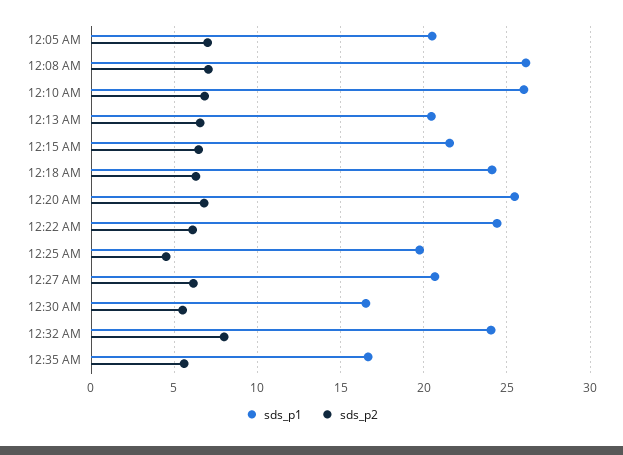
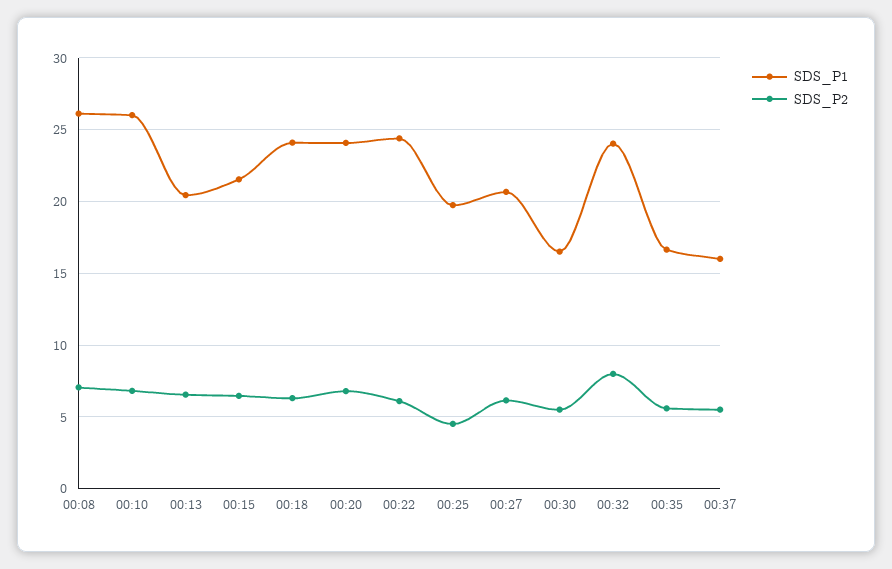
sds_p1, 12:05 AM: 20.5 -> none
sds_p2, 12:05 AM: 7 -> none
sds_p1, 12:20 AM: 25.5 -> 24
sds_p1, 00:37: none -> 16
sds_p2, 00:37: none -> 5.5

